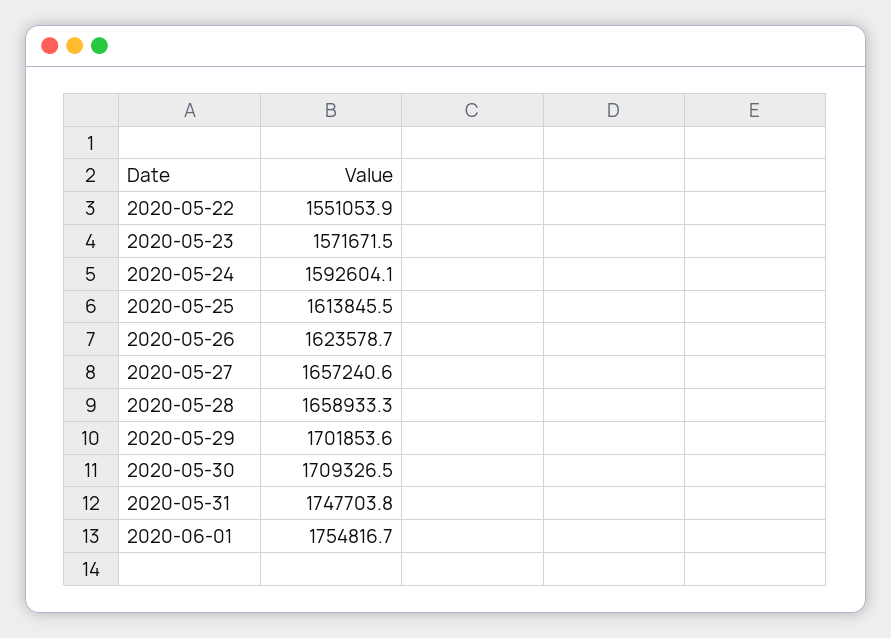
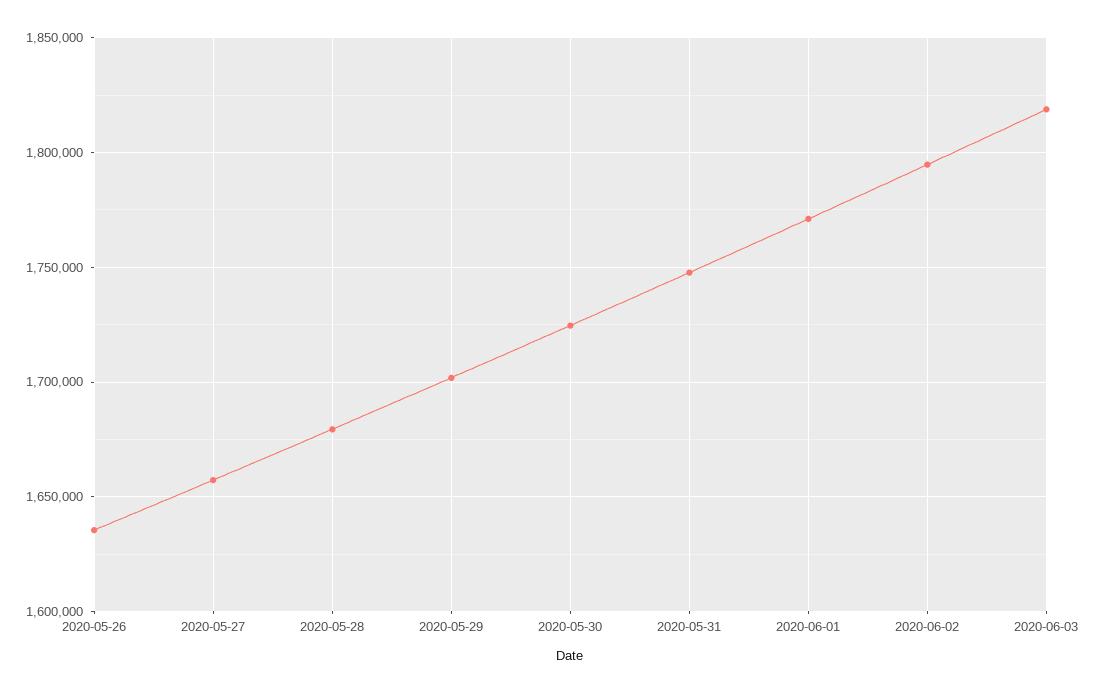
2020-05-22: 1551053.9 -> none
2020-05-23: 1571671.5 -> none
2020-05-24: 1592604.1 -> none
2020-05-25: 1613845.5 -> none
2020-05-26: 1623578.7 -> 1635000
2020-05-28: 1658933.3 -> 1680000
2020-05-30: 1709326.5 -> 1725000
2020-06-01: 1754816.7 -> 1770000
2020-06-02: none -> 1795000
2020-06-03: none -> 1820000

